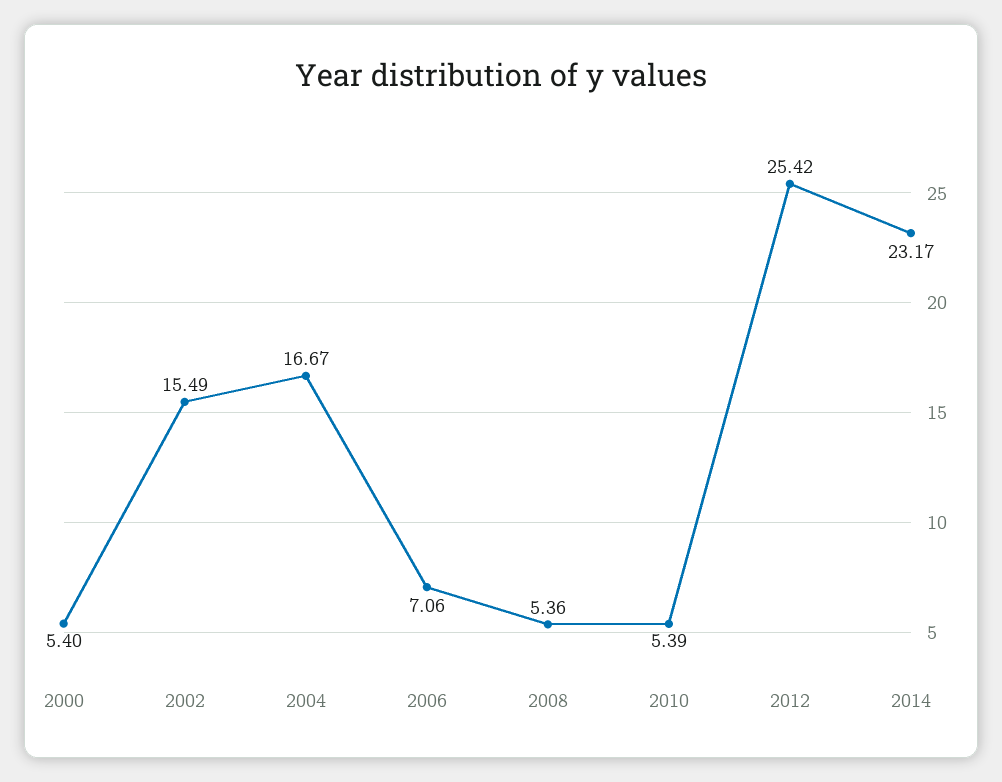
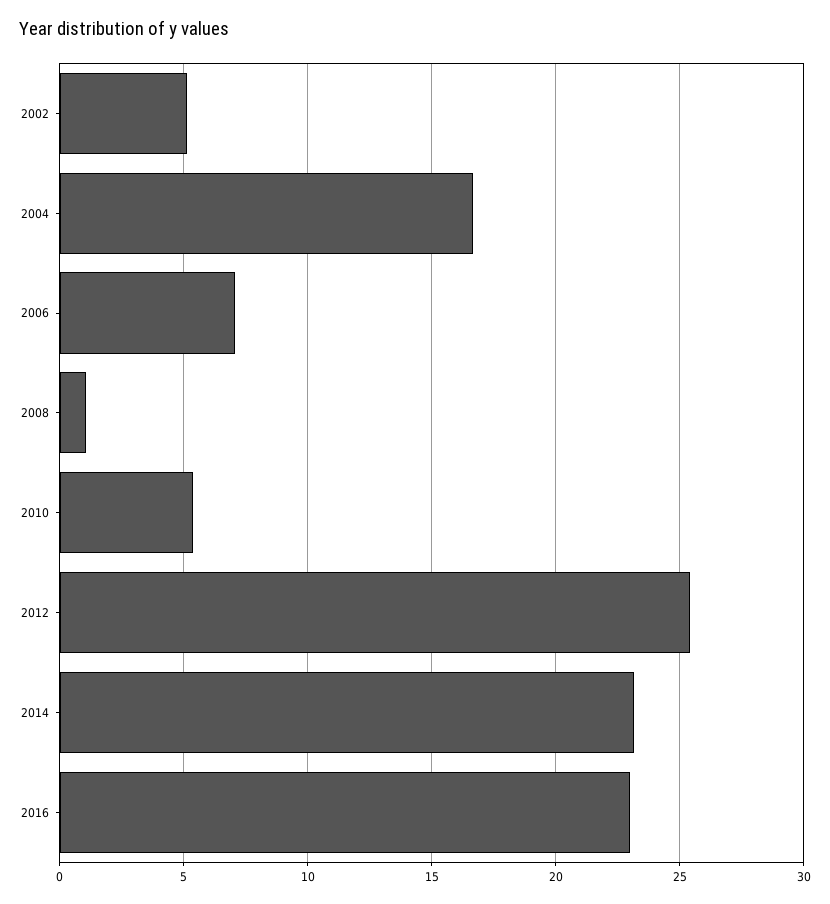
2000: 5.4 -> none
2002: 15.49 -> 5
2008: 5.36 -> 1
2016: none -> 23

